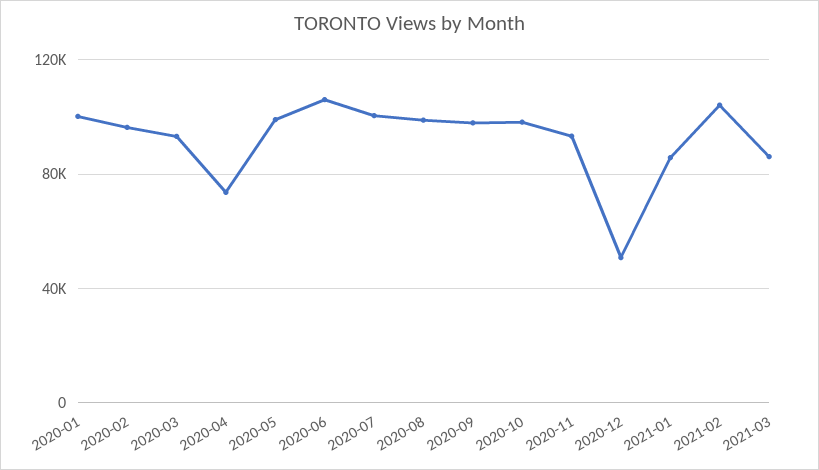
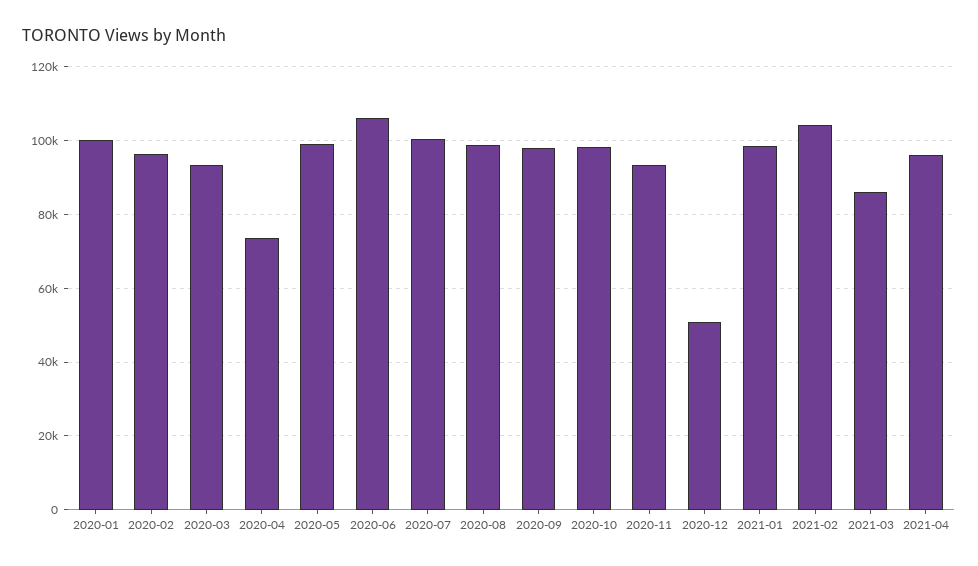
2021-01: 85000 -> 98000
2021-04: none -> 96000

